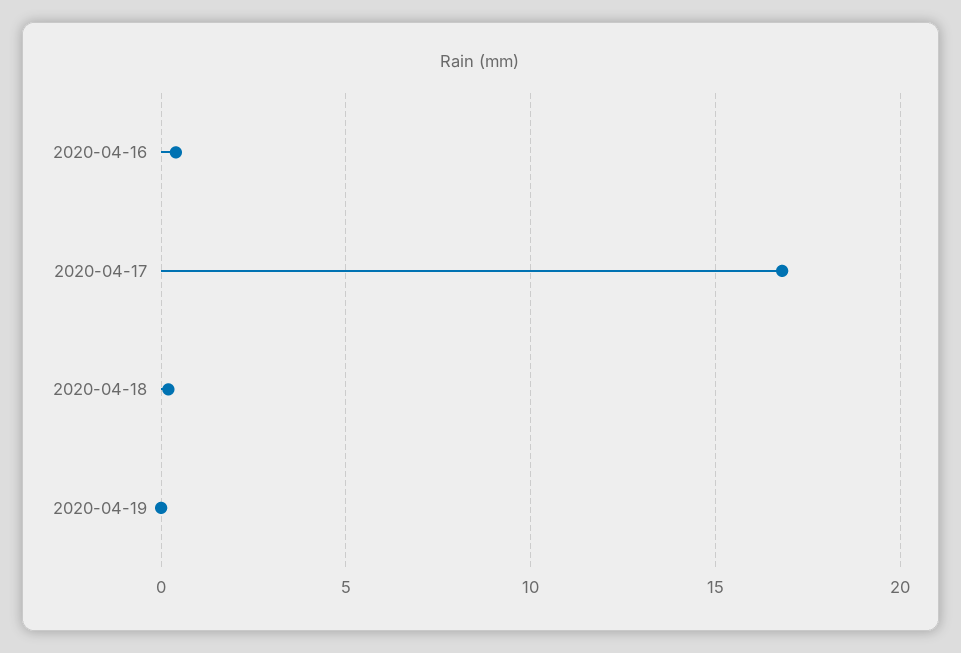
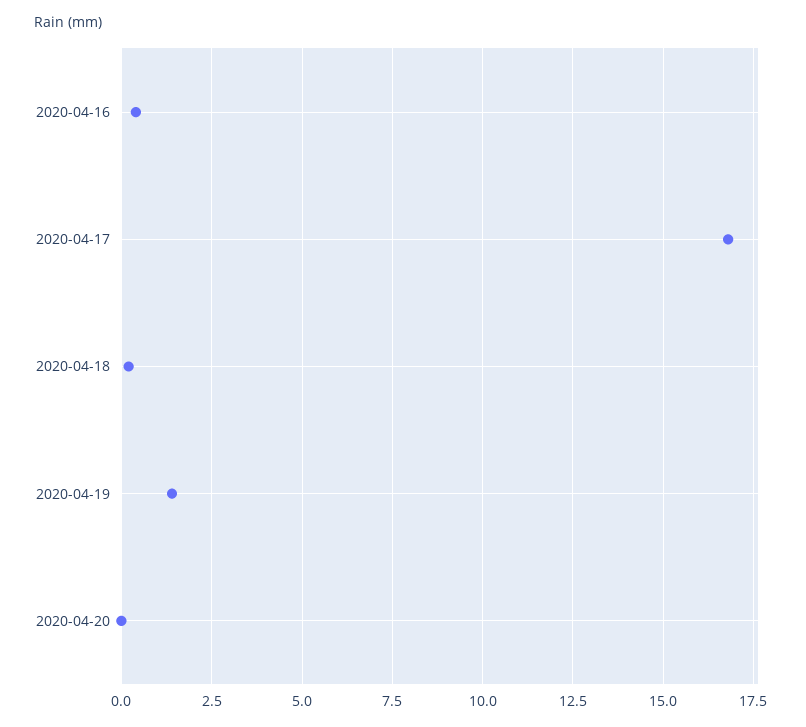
2020-04-19: 0 -> 1.5
2020-04-20: none -> 0

